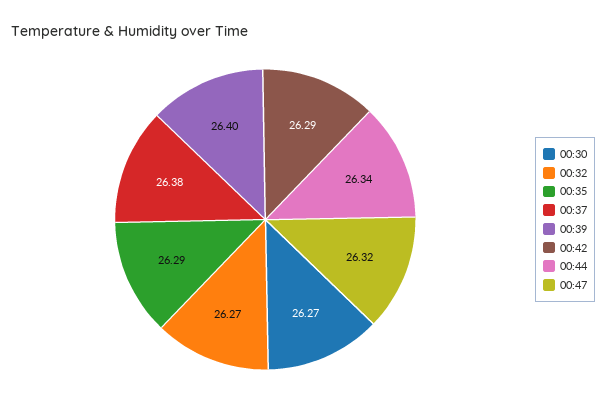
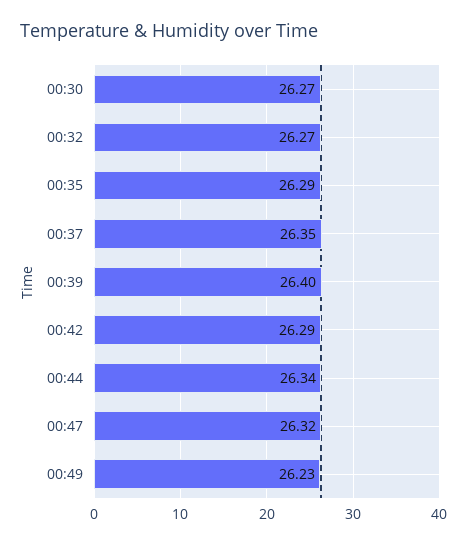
00:37: 26.38 -> 26.35
00:49: none -> 26.23

